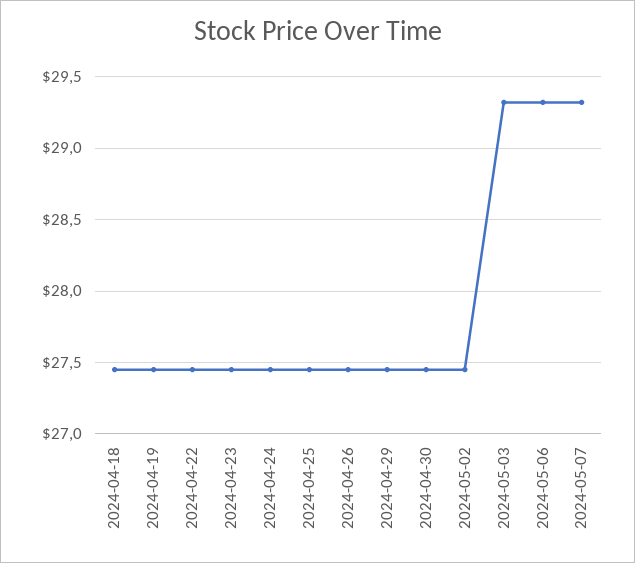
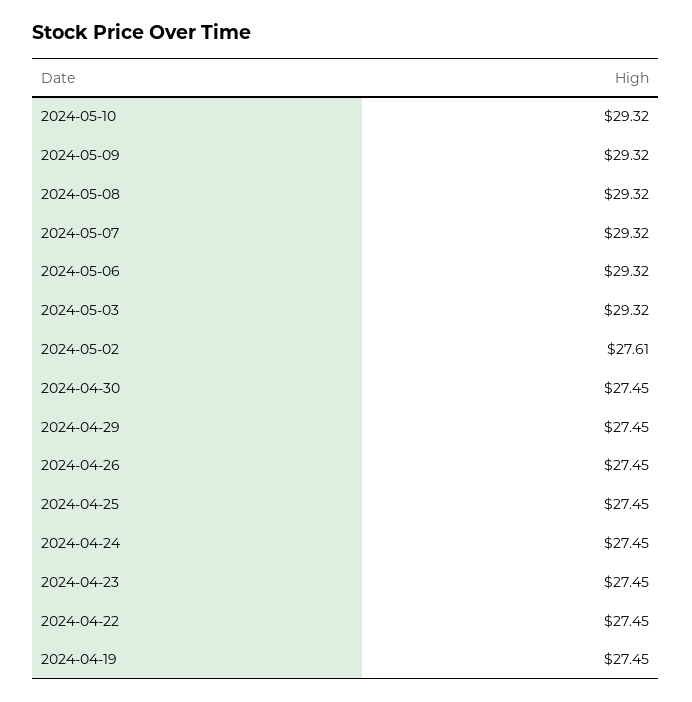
2024-04-18: 27.45 -> none
2024-05-02: 27.45 -> 27.61
2024-05-10: none -> 29.32
2024-05-09: none -> 29.32
2024-05-08: none -> 29.32

